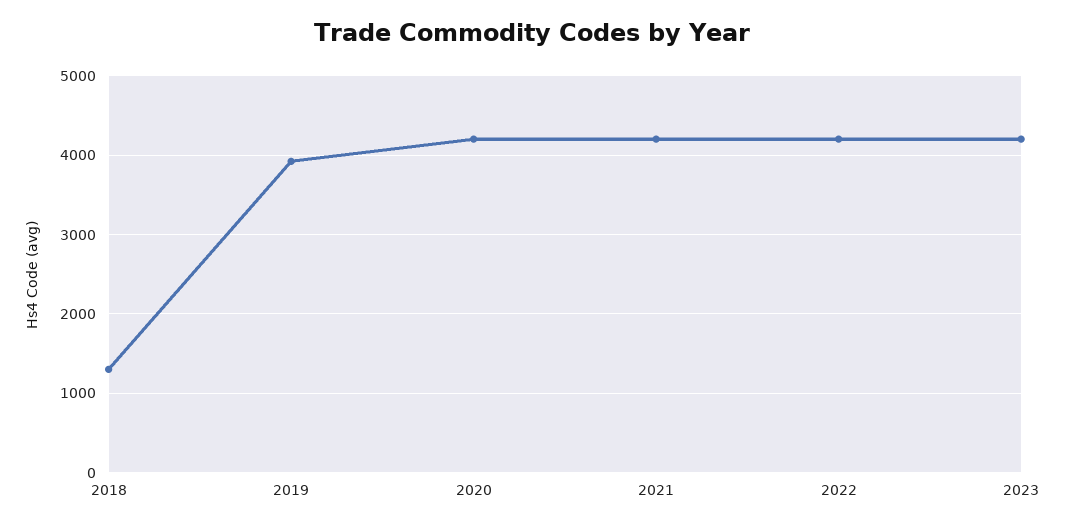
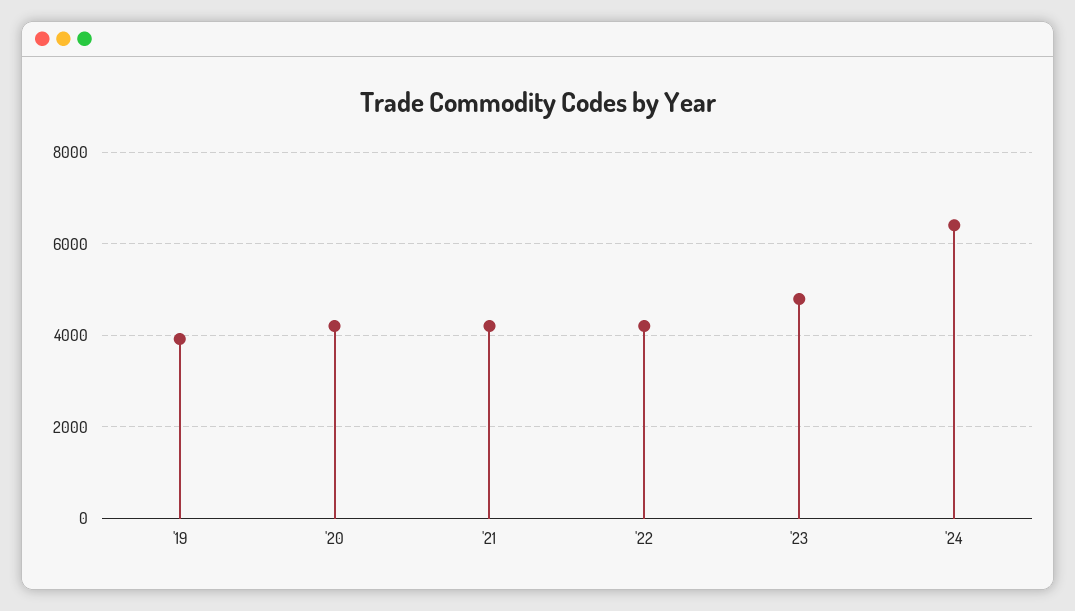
2018: 1300 -> none
2023: 4200 -> 4800
'24: none -> 6400

